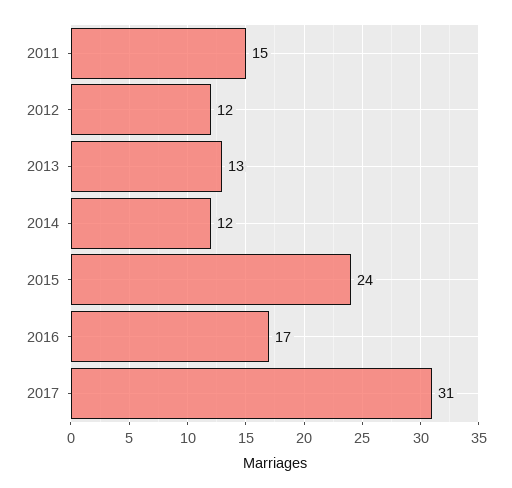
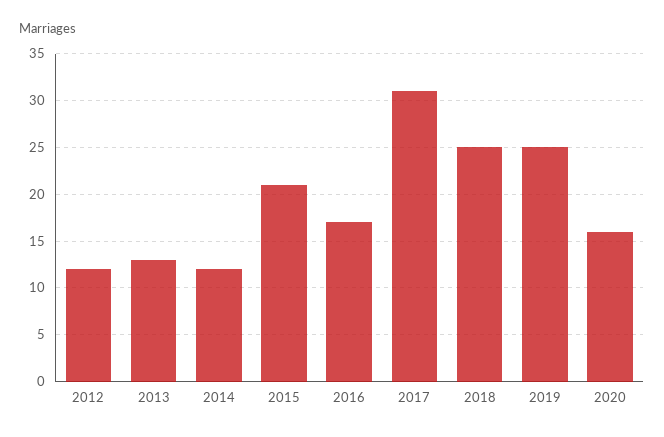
2011: 15 -> none
2015: 24 -> 21
2018: none -> 25
2019: none -> 25
2020: none -> 16

